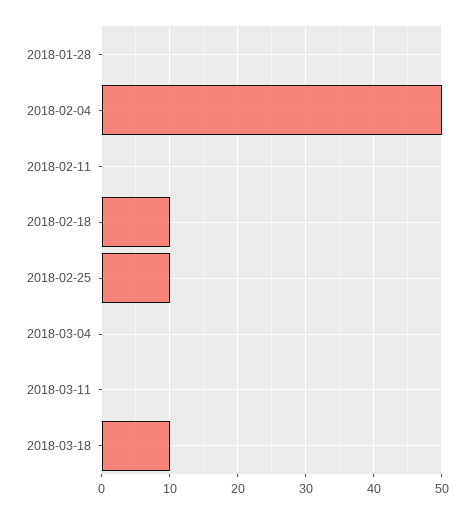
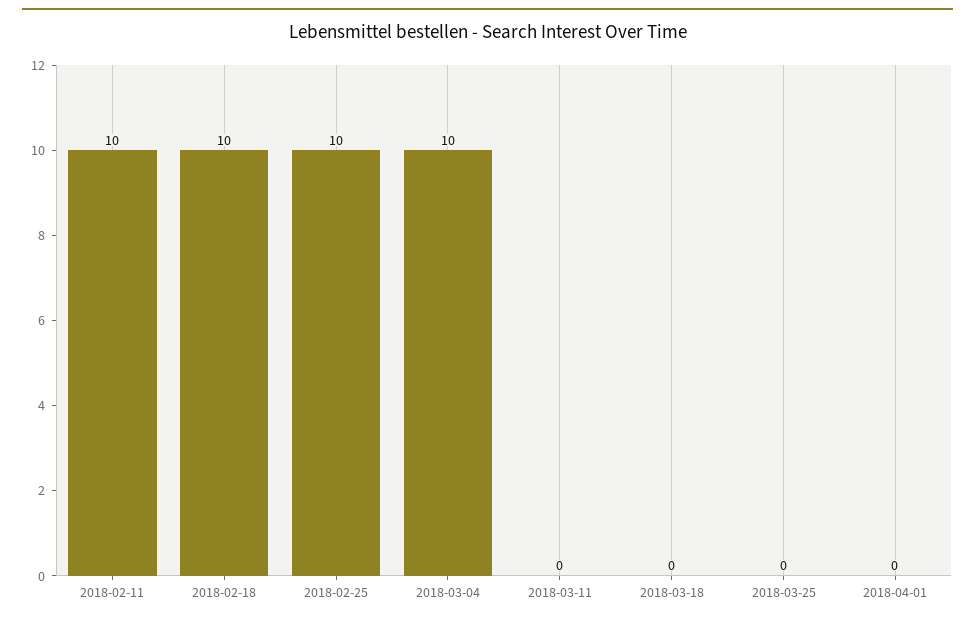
2018-01-28: 0 -> none
2018-02-04: 50 -> none
2018-02-11: 0 -> 10
2018-03-04: 0 -> 10
2018-03-18: 10 -> 0
2018-03-25: none -> 0
2018-04-01: none -> 0

